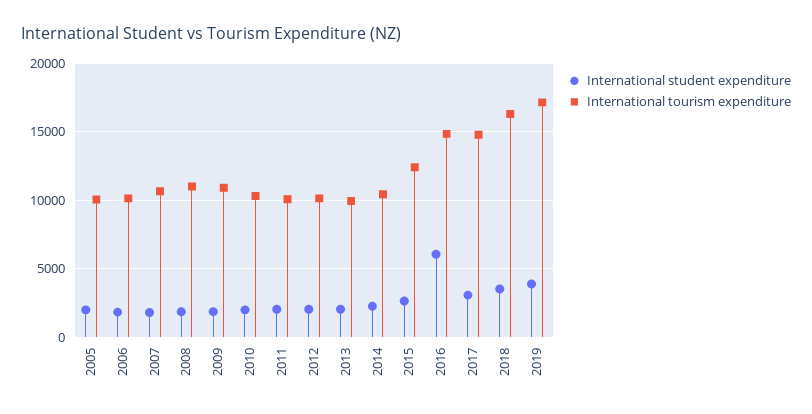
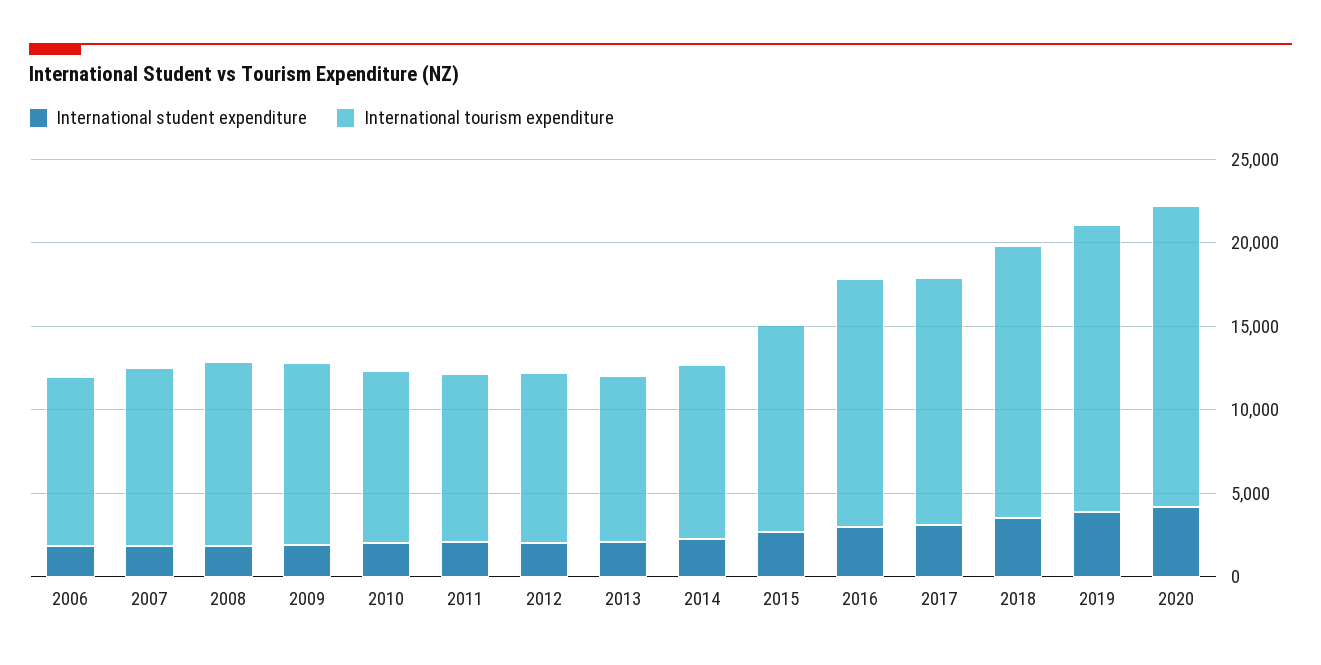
International student expenditure, 2005: 2000 -> none
International tourism expenditure, 2005: 10000 -> none
International student expenditure, 2016: 6000 -> 3000
International student expenditure, 2020: none -> 4000
International tourism expenditure, 2020: none -> 18000

